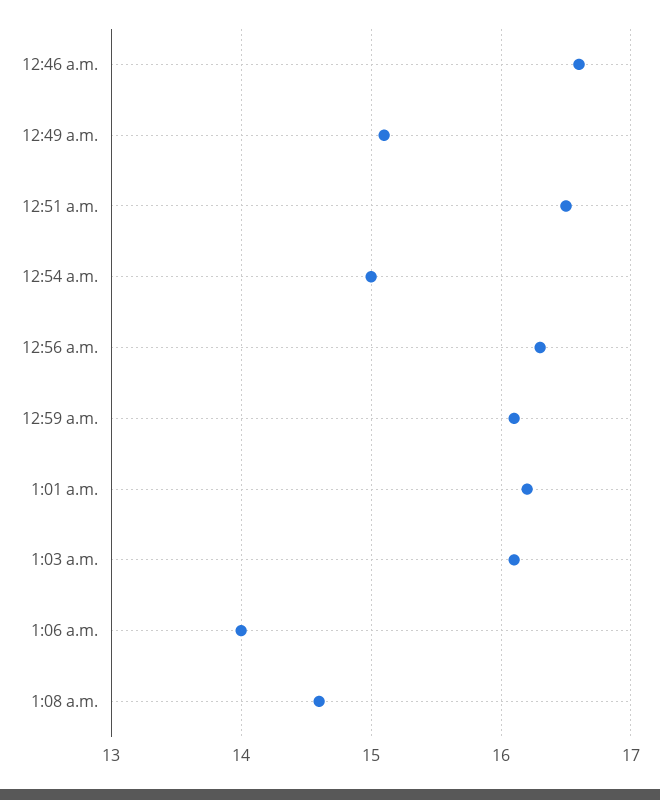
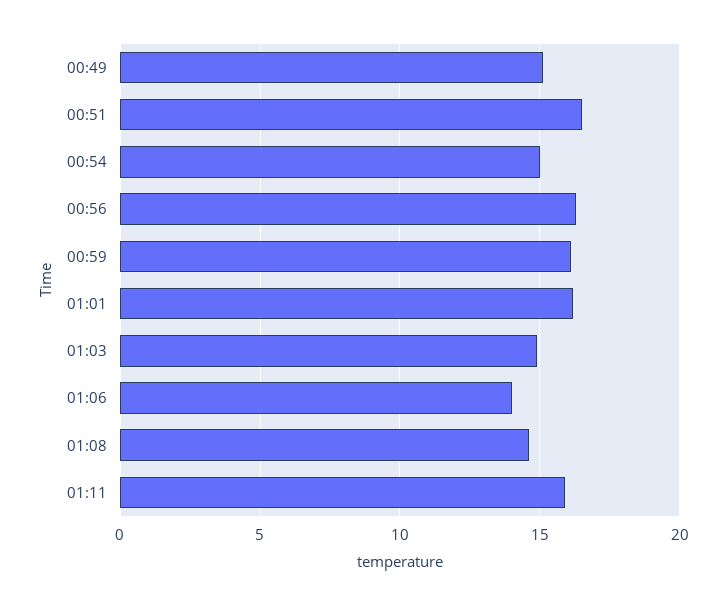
12:46 a.m.: 16.6 -> none
1:03 a.m.: 16.1 -> 15
01:11: none -> 16

